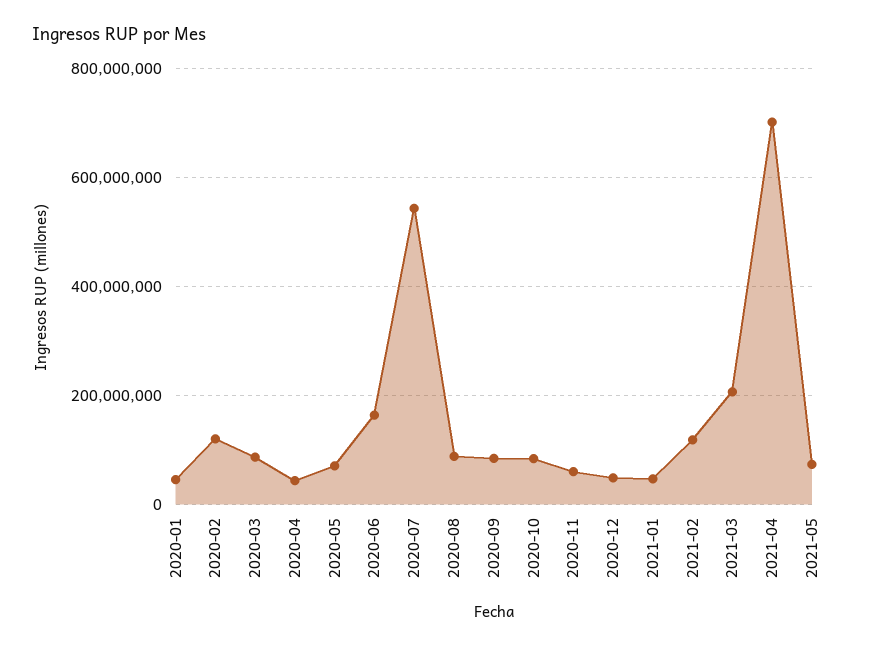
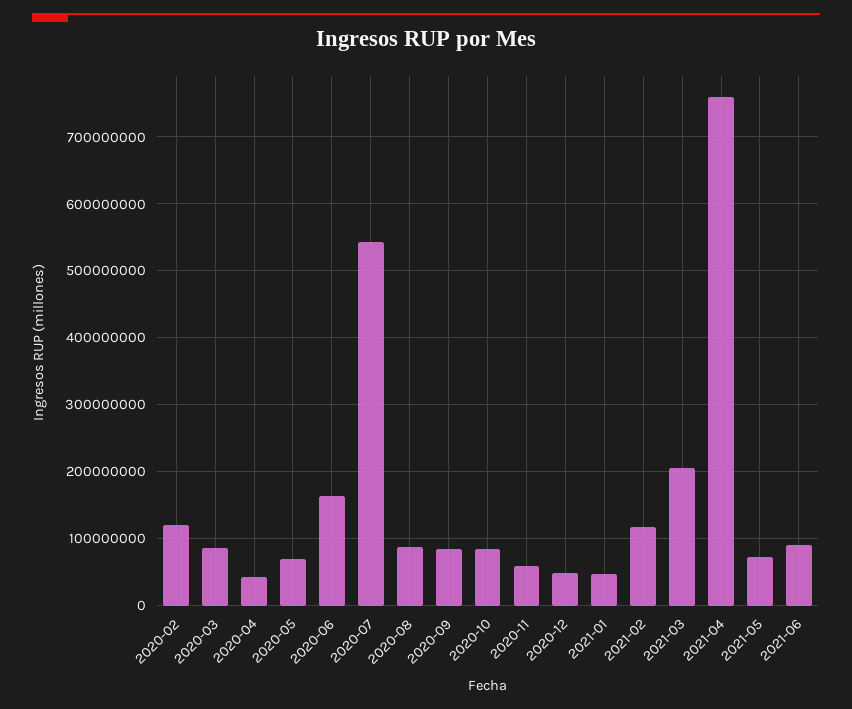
2020-01: 40000000 -> none
2021-04: 700000000 -> 760000000
2021-06: none -> 90000000

